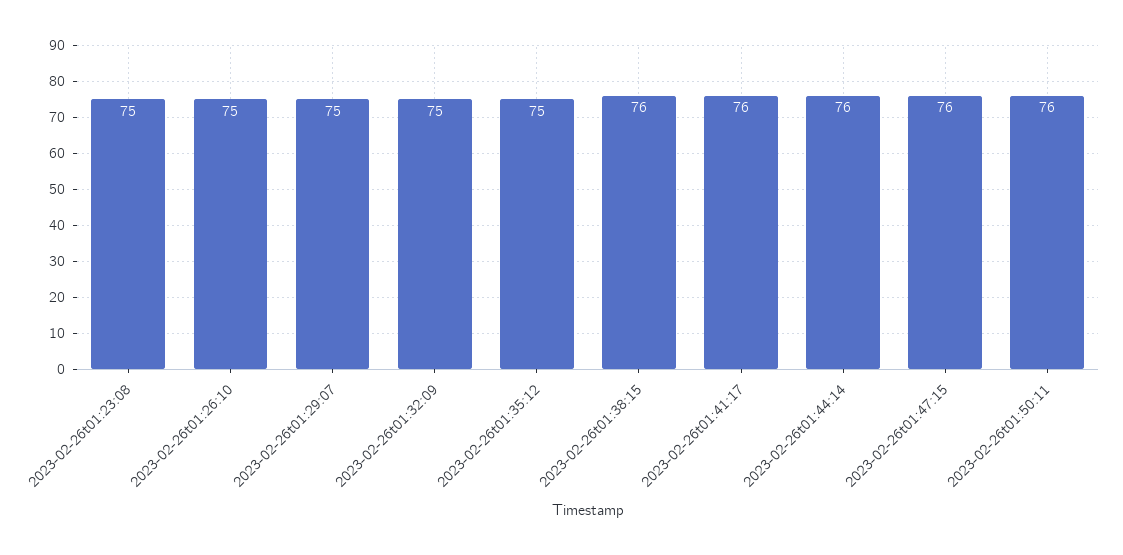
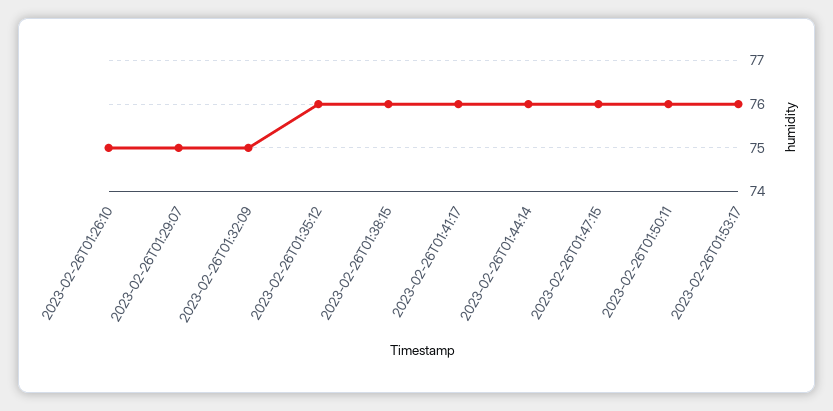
2023-02-26t01:23:08: 75 -> none
2023-02-26t01:35:12: 75 -> 76
2023-02-26T01:53:17: none -> 76

